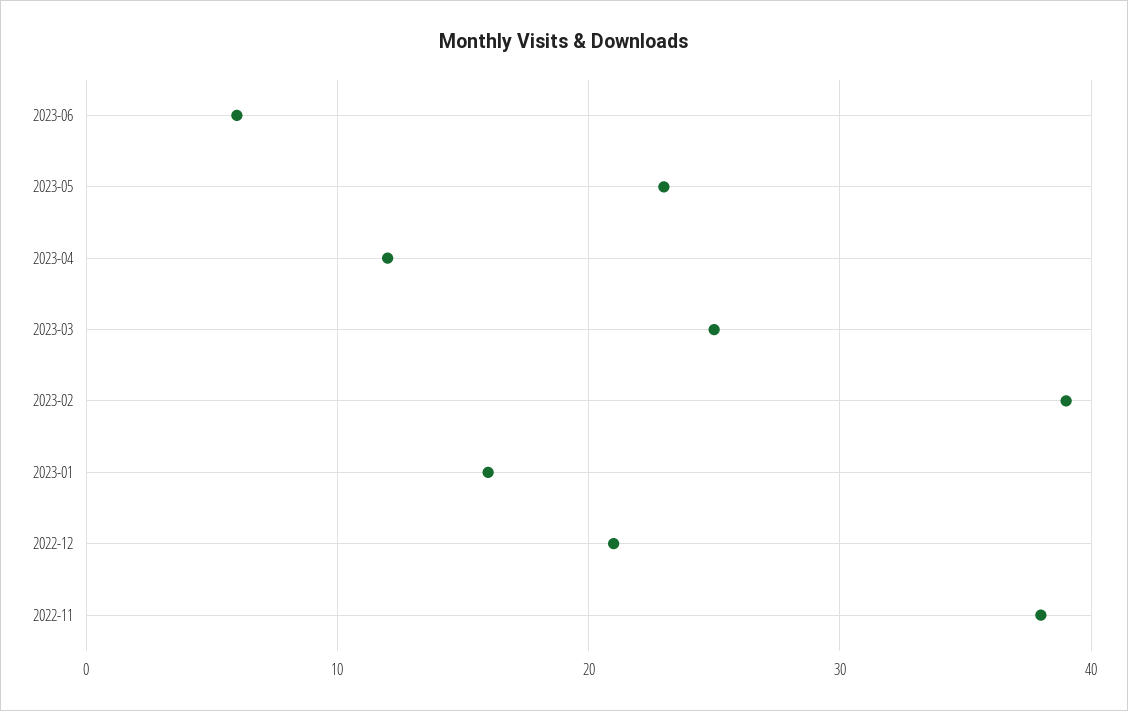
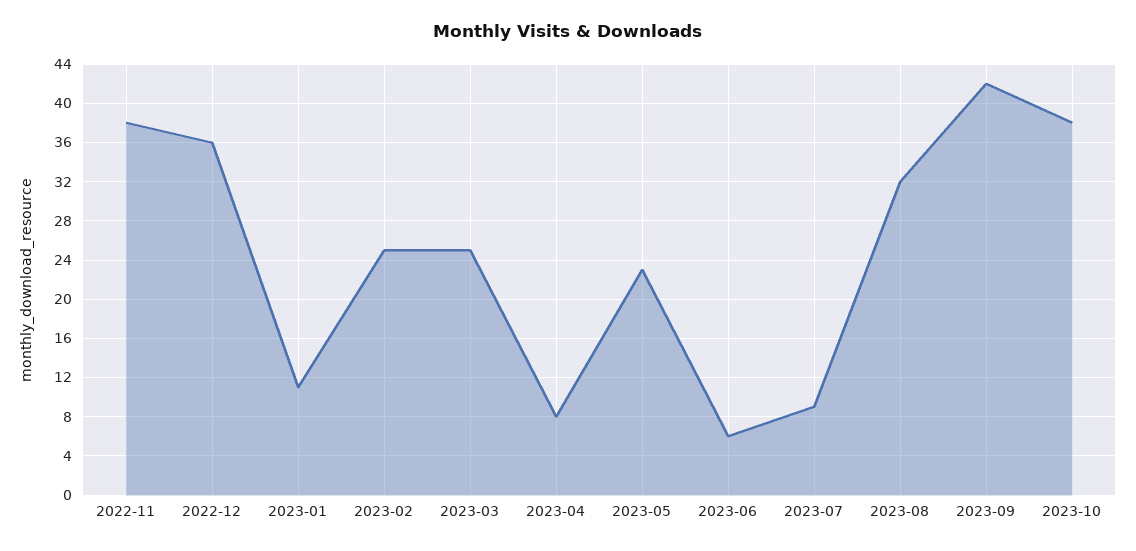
2023-04: 12 -> 8
2023-02: 39 -> 25
2023-01: 16 -> 11
2022-12: 21 -> 36
2023-07: none -> 9
2023-08: none -> 32
2023-09: none -> 42
2023-10: none -> 38

